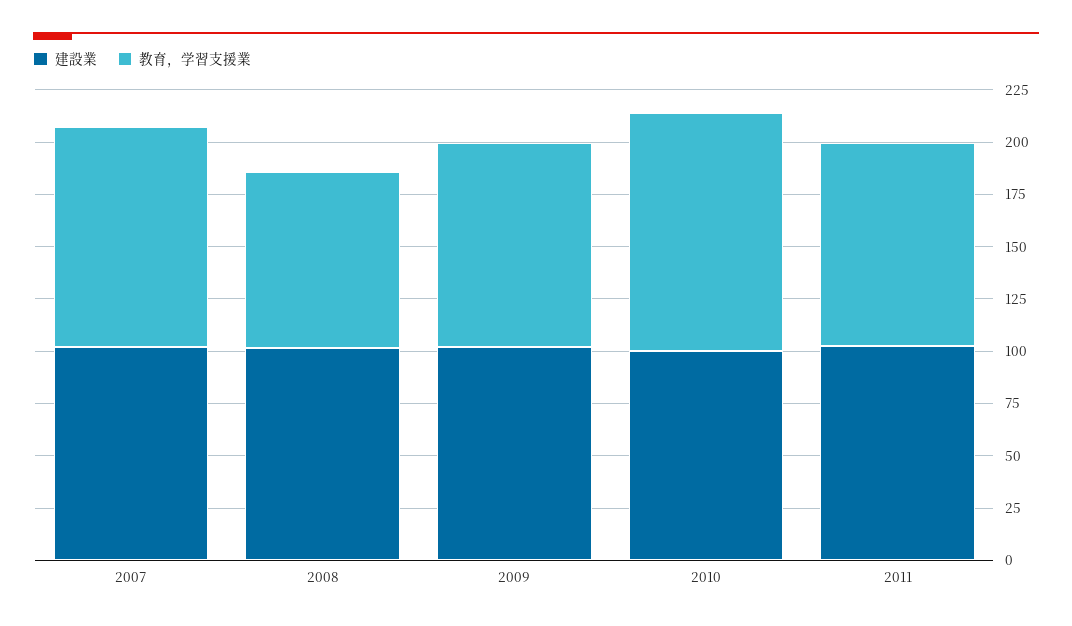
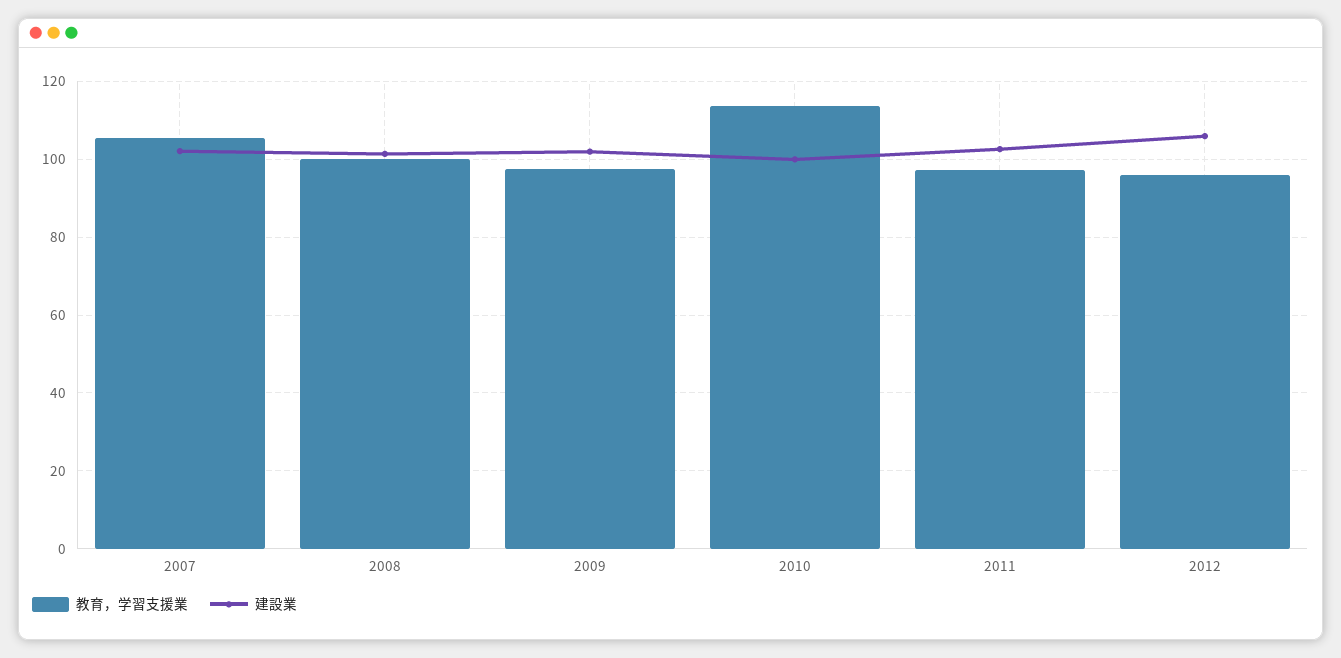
教育，学習支援業, 2008: 85 -> 100
教育，学習支援業, 2012: none -> 96
建設業, 2012: none -> 106

